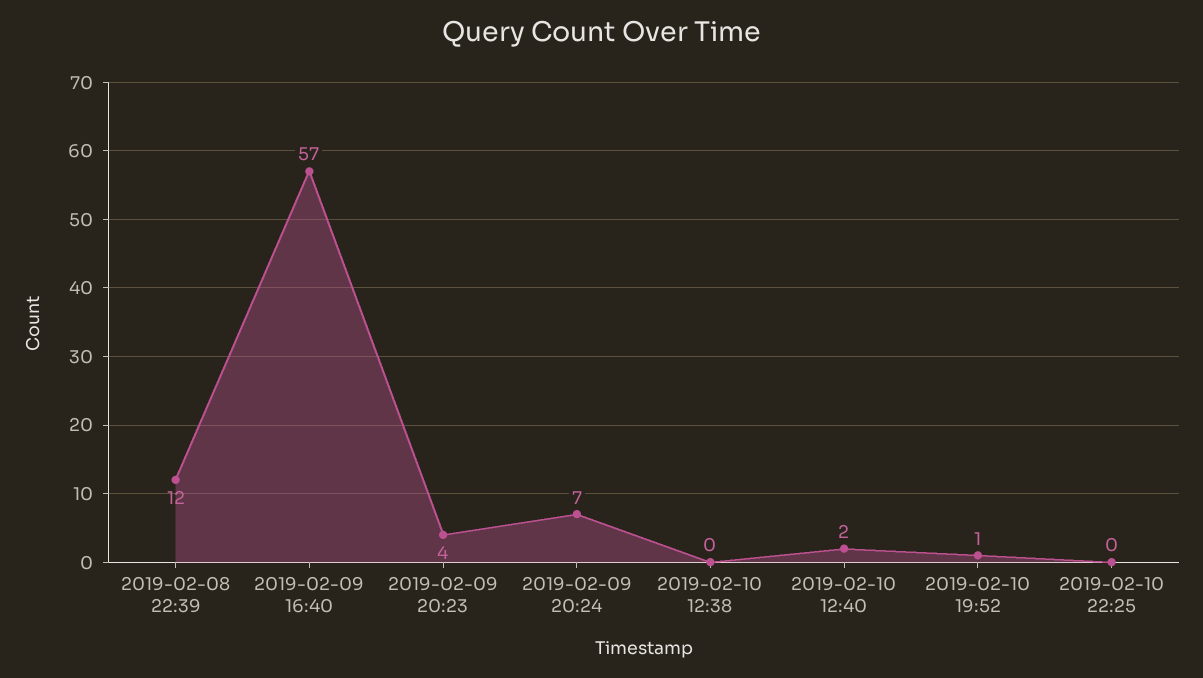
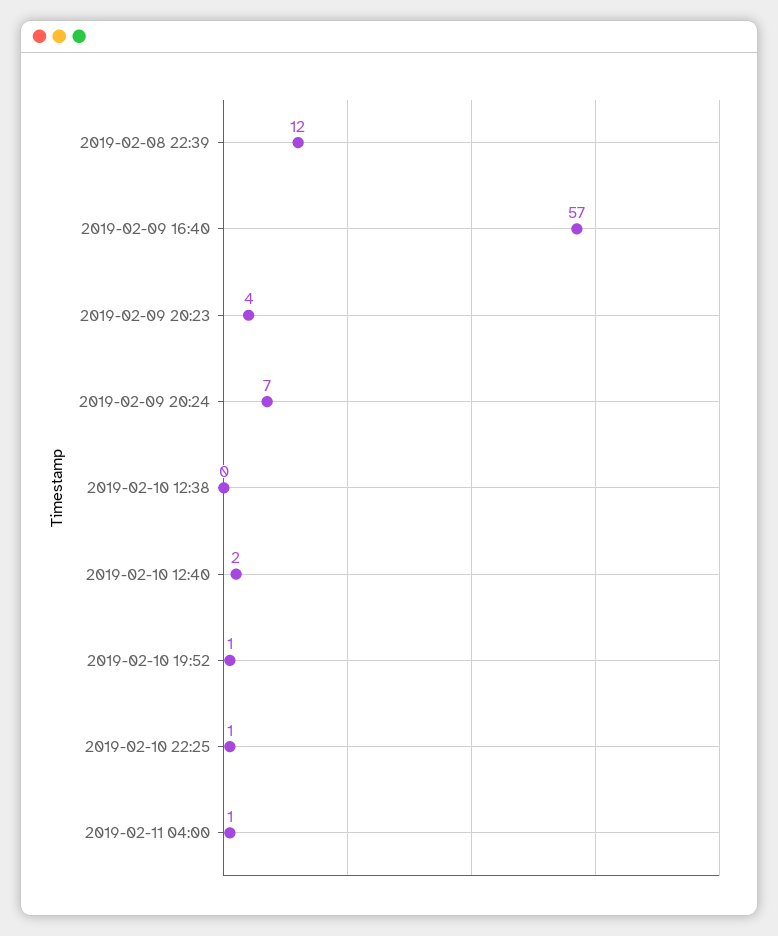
2019-02-10 22:25: 0 -> 1
2019-02-11 04:00: none -> 1

